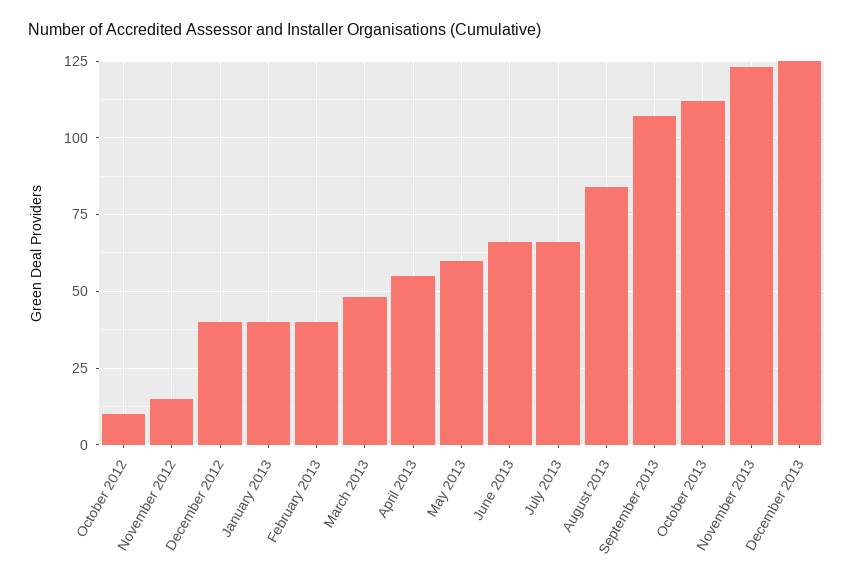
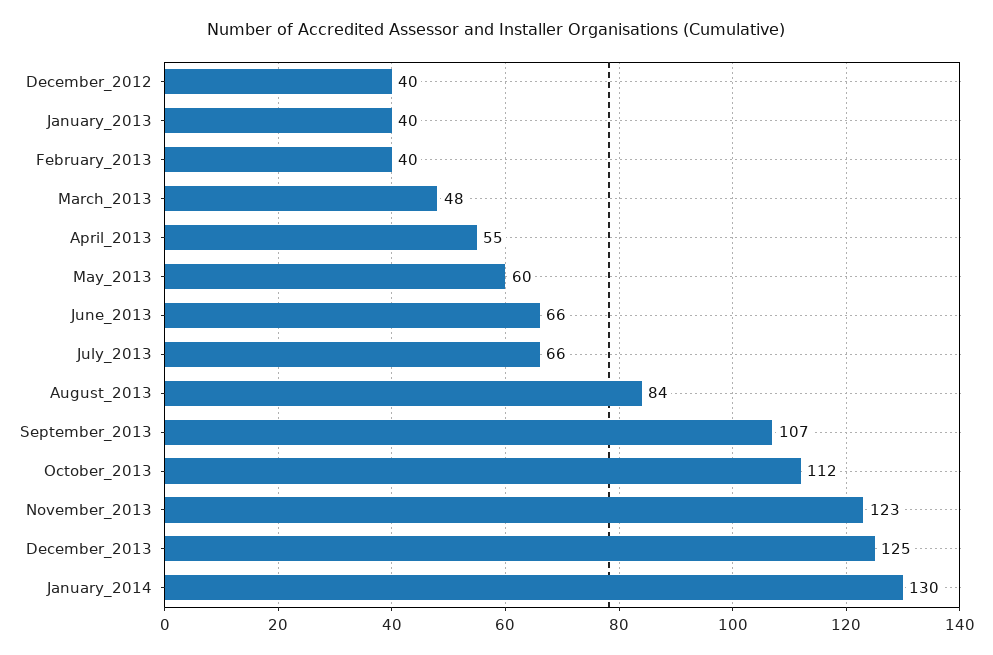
October 2012: 10 -> none
November 2012: 15 -> none
January_2014: none -> 130

